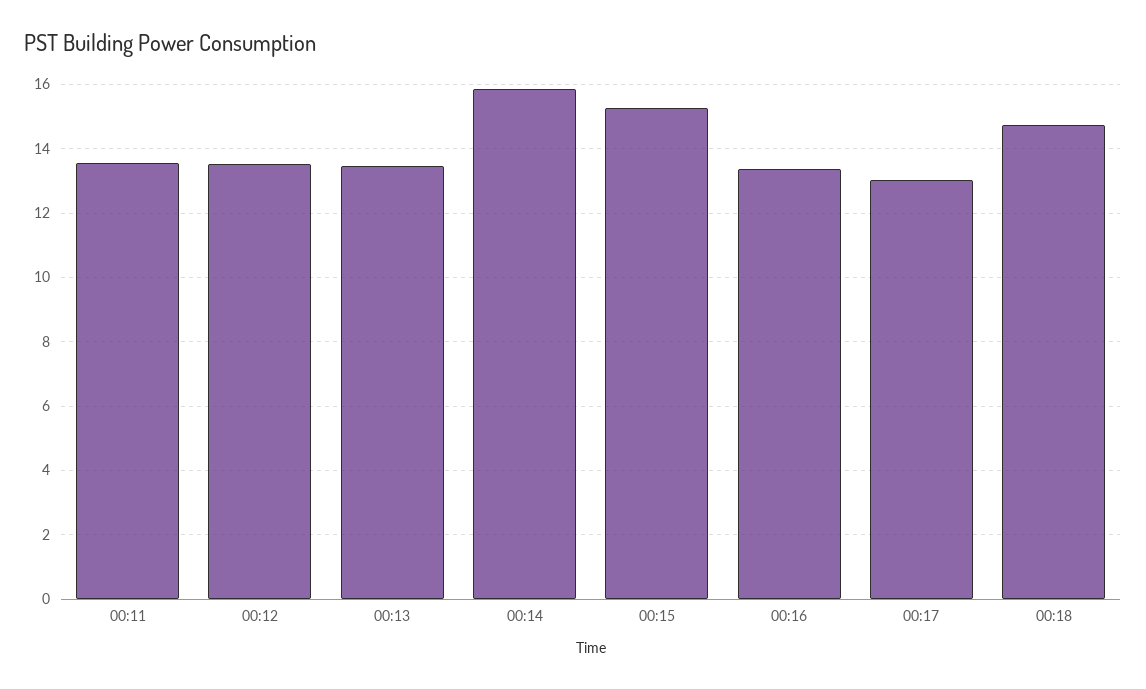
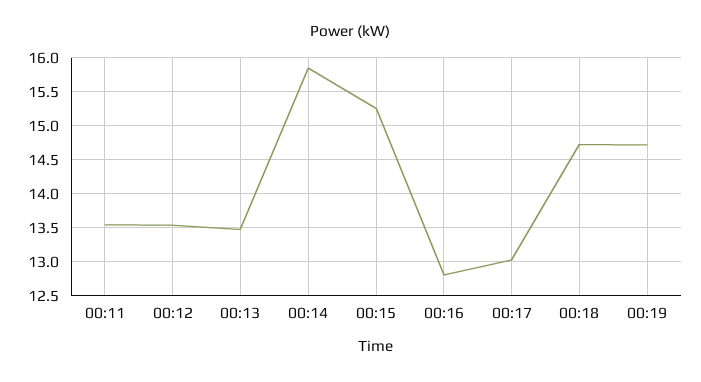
00:16: 13.4 -> 12.8
00:19: none -> 14.7

